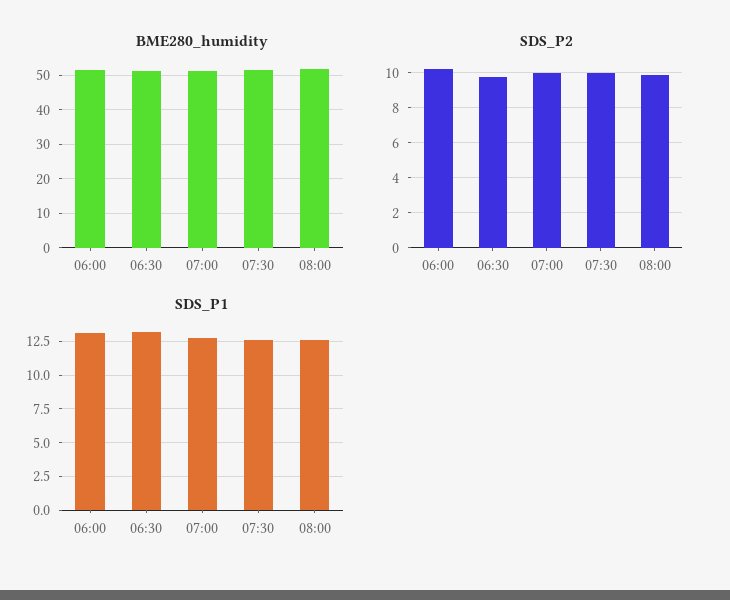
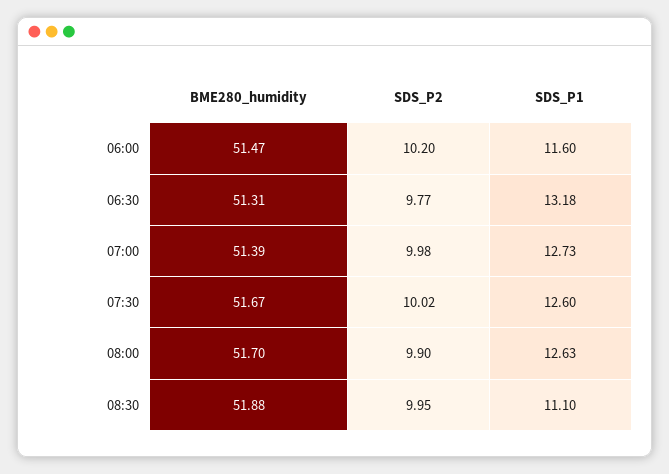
SDS_P1, 06:00: 13 -> 11.6
BME280_humidity, 08:30: none -> 51.88
SDS_P2, 08:30: none -> 9.95
SDS_P1, 08:30: none -> 11.1

